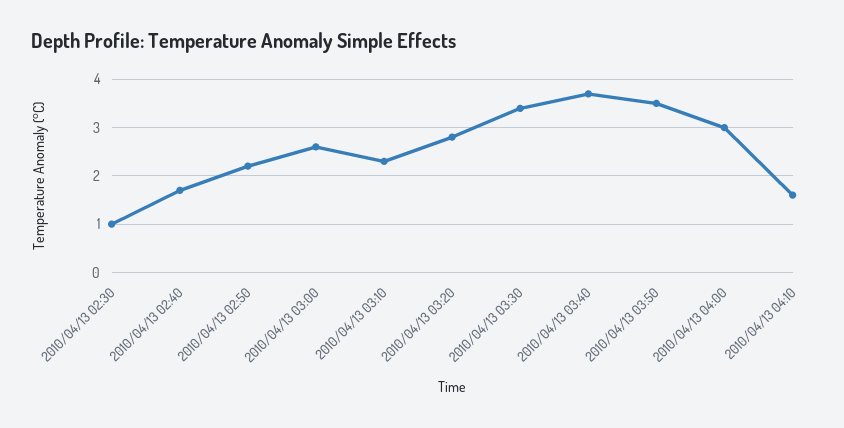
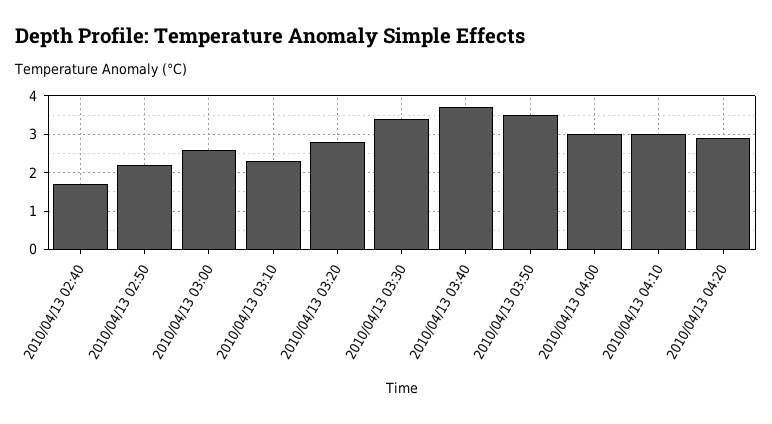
2010/04/13 02:30: 1 -> none
2010/04/13 04:10: 1.5 -> 3
2010/04/13 04:20: none -> 3

